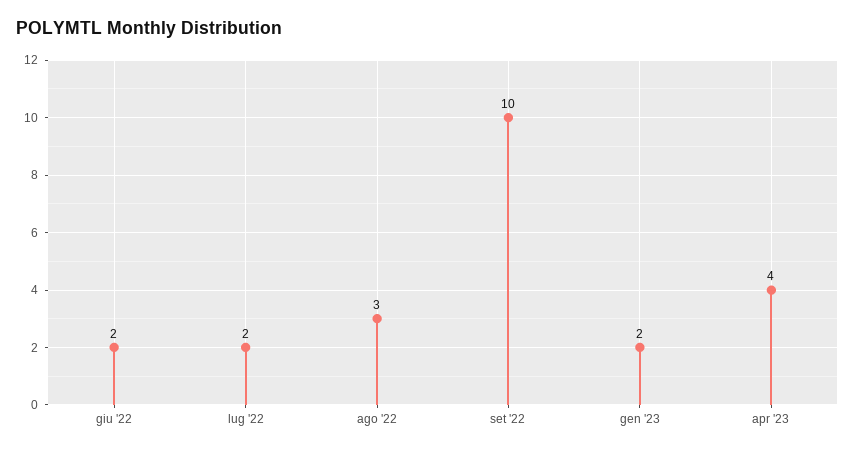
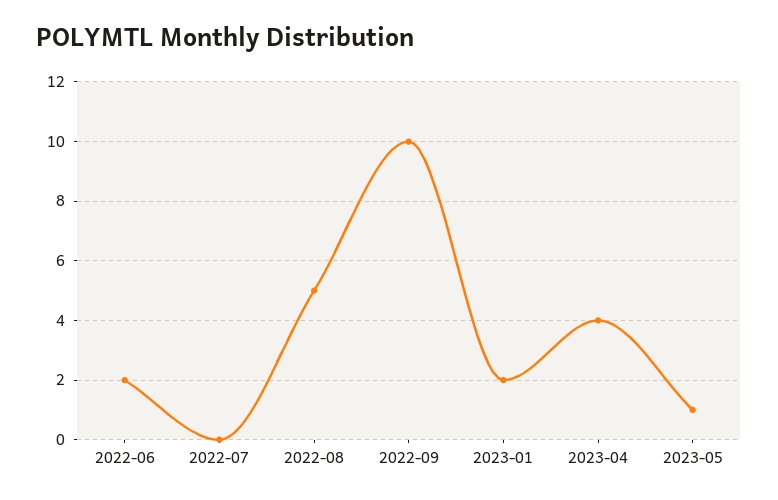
lug '22: 2 -> 0
ago '22: 3 -> 5
2023-05: none -> 1

